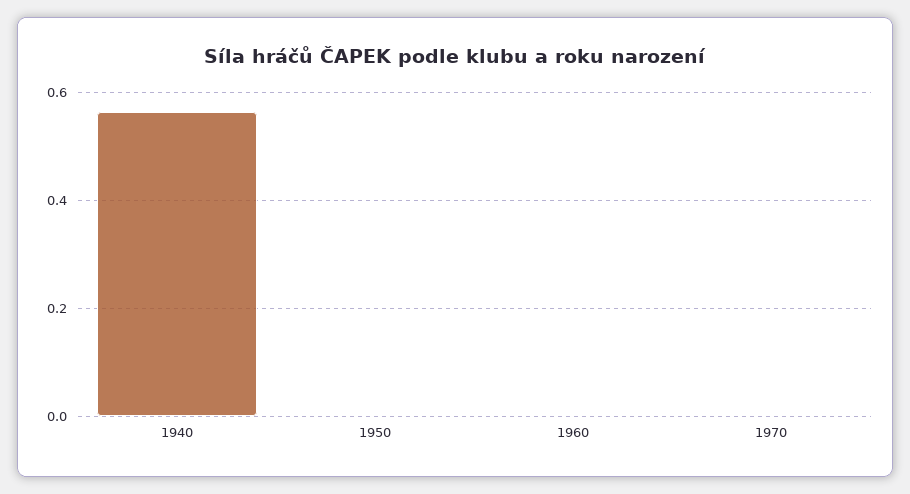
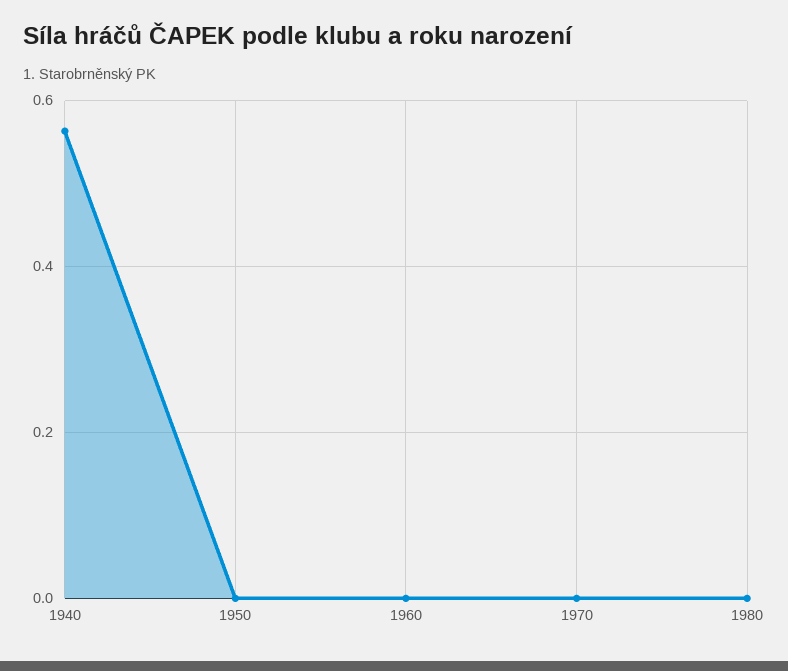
1980: none -> 0

